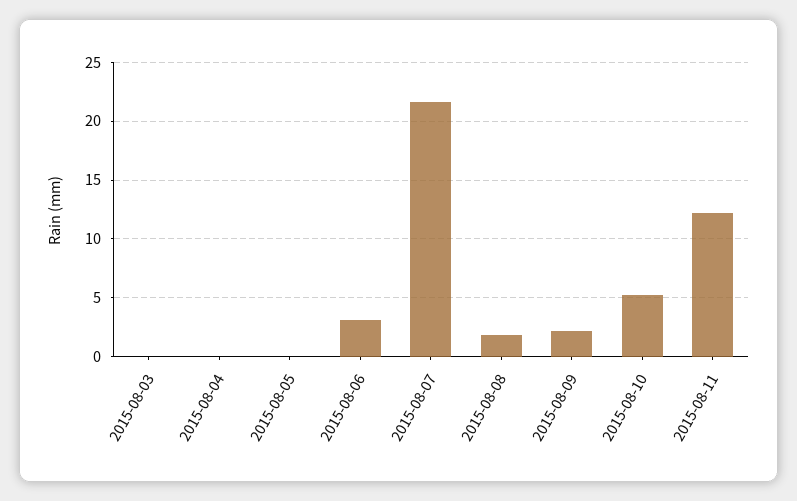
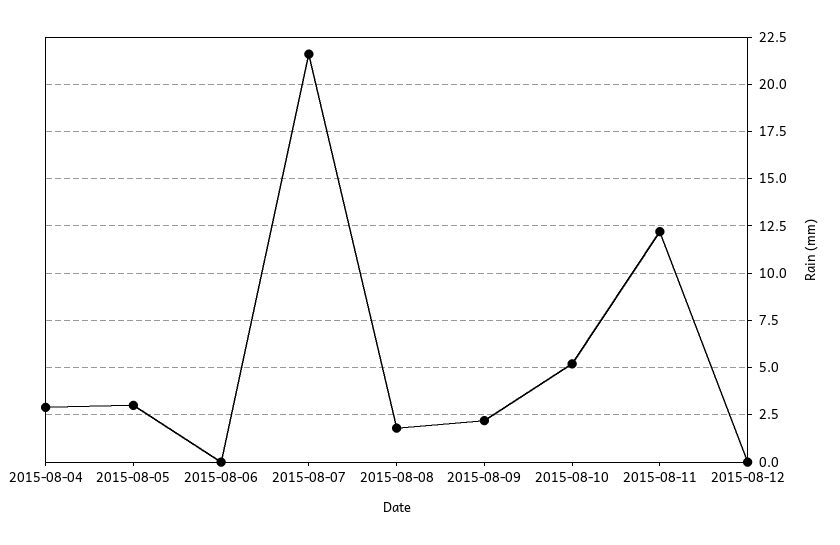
2015-08-03: 0 -> none
2015-08-04: 0 -> 3
2015-08-05: 0 -> 3
2015-08-06: 3 -> 0
2015-08-12: none -> 0

